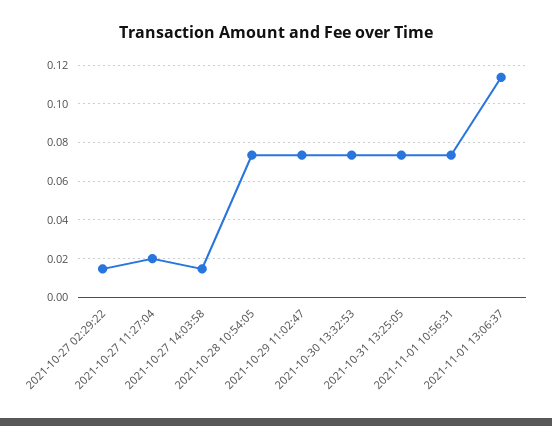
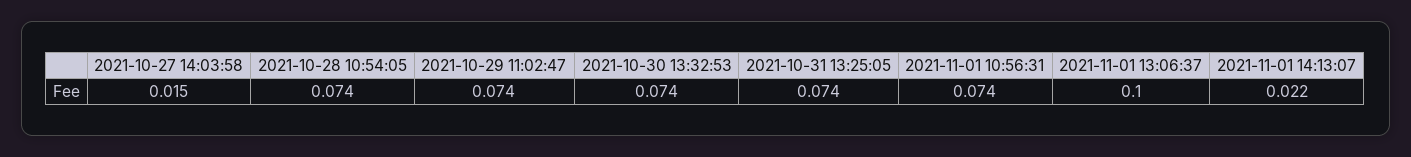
2021-10-27 02:29:22: 0.015 -> none
2021-10-27 11:27:04: 0.02 -> none
2021-11-01 13:06:37: 0.115 -> 0.1
2021-11-01 14:13:07: none -> 0.022

